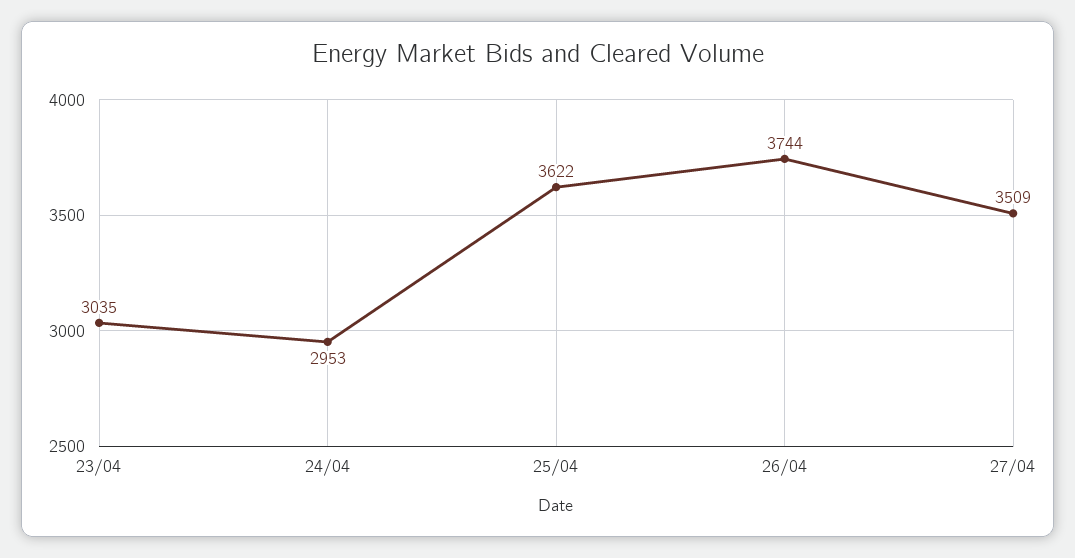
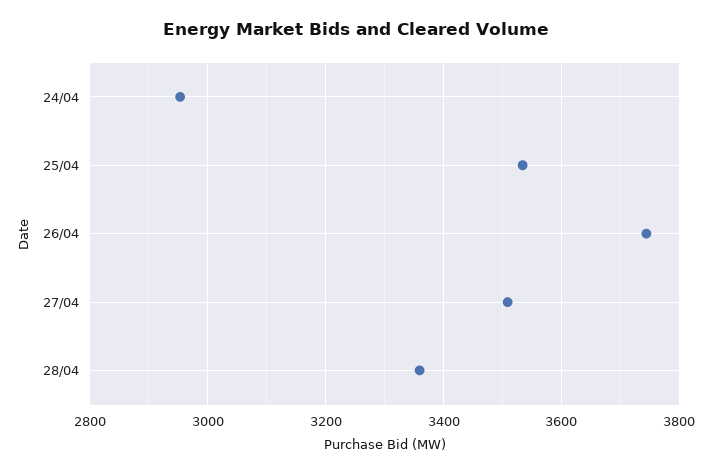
23/04: 3035 -> none
25/04: 3622 -> 3540
28/04: none -> 3360

